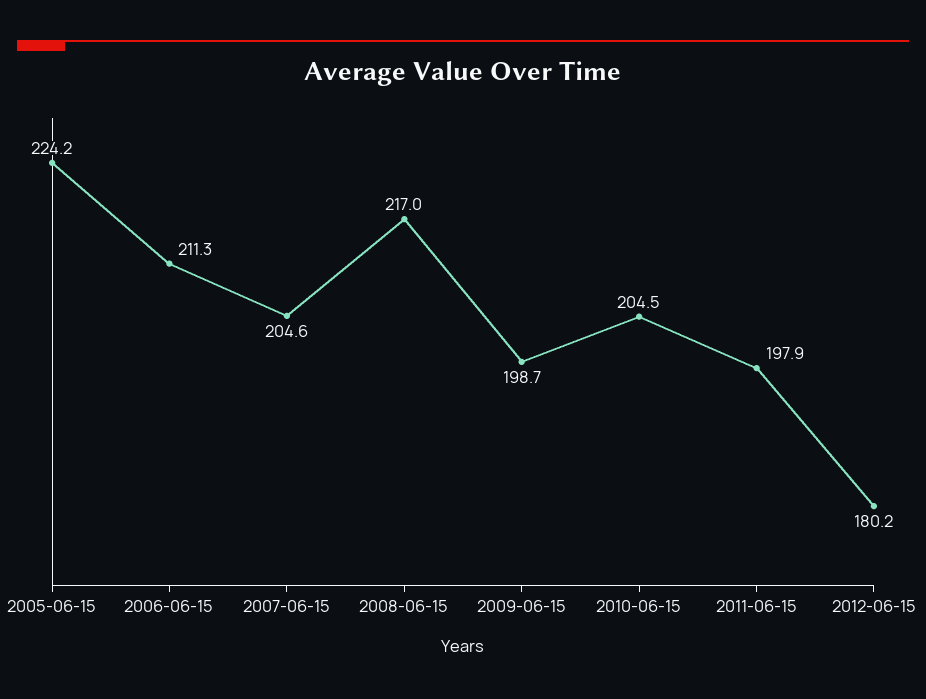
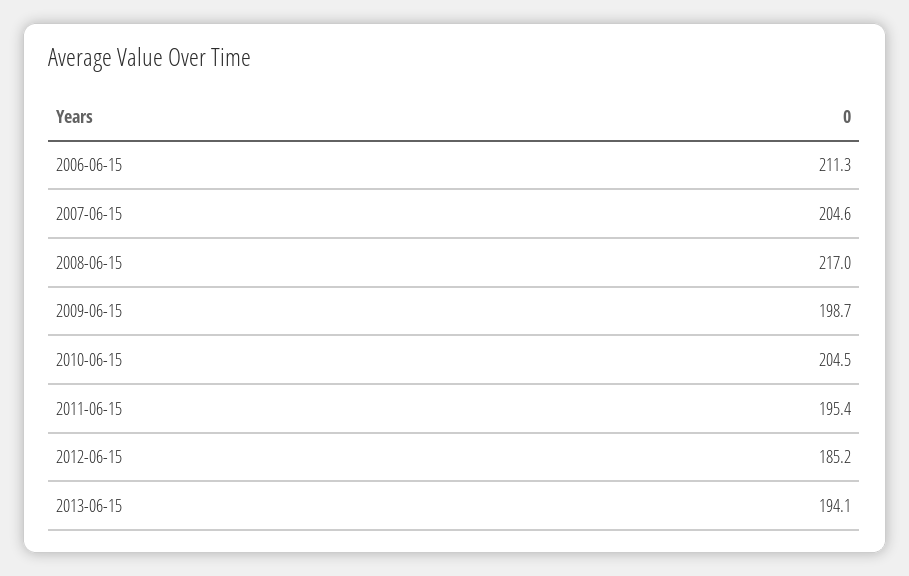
2005-06-15: 224.2 -> none
2011-06-15: 197.9 -> 195.4
2012-06-15: 180.2 -> 185.2
2013-06-15: none -> 194.1

